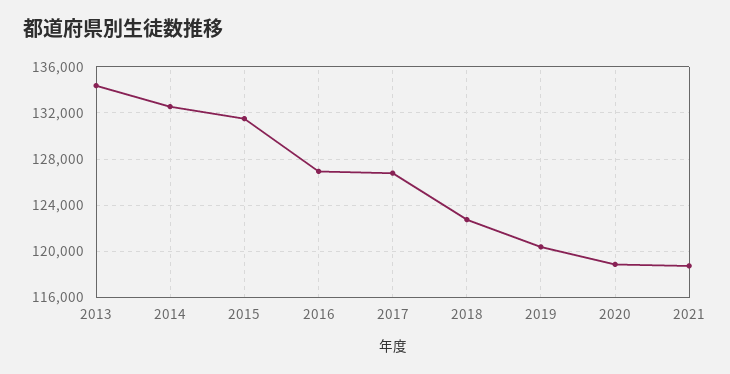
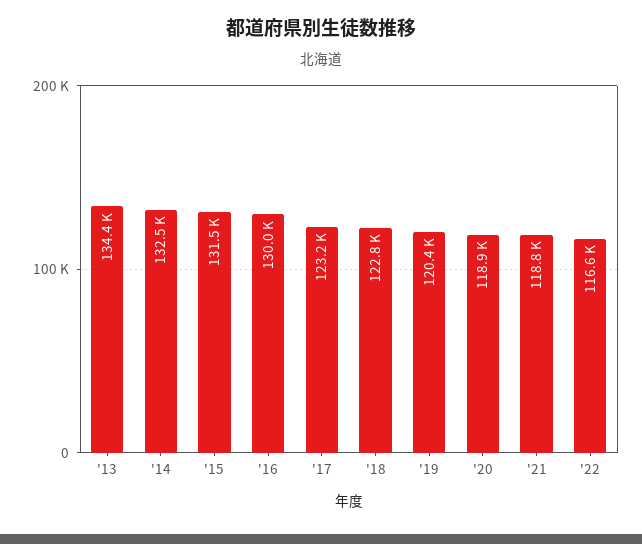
2016: 127000 -> 130000
2017: 127000 -> 123200
'22: none -> 116600

